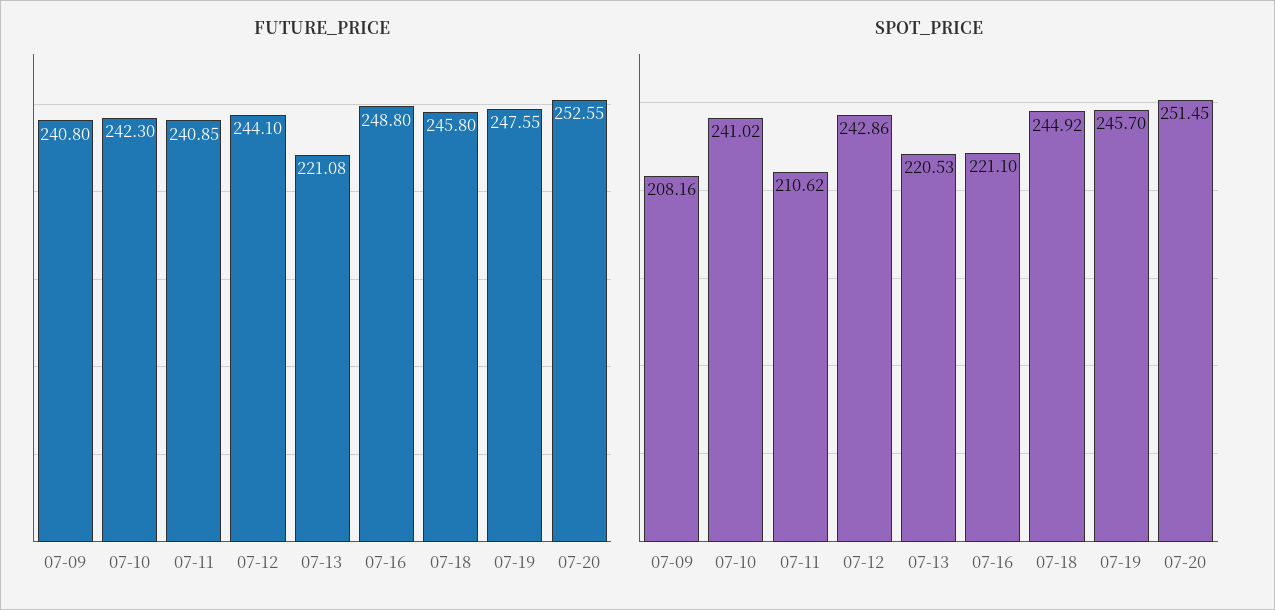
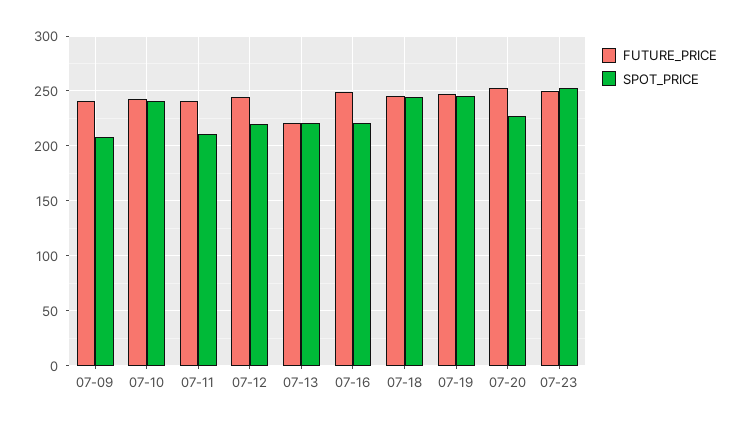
SPOT_PRICE, 07-12: 242.86 -> 220
SPOT_PRICE, 07-20: 251.45 -> 230
FUTURE_PRICE, 07-23: none -> 250
SPOT_PRICE, 07-23: none -> 250

